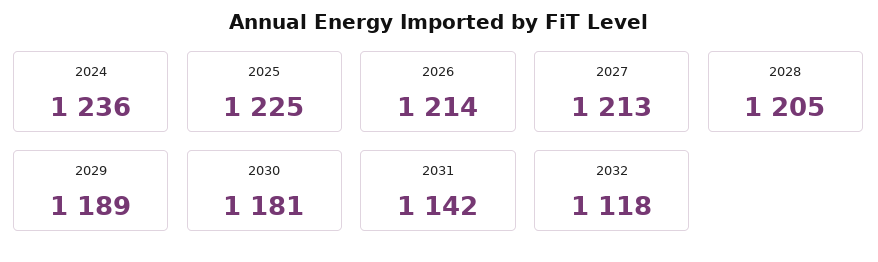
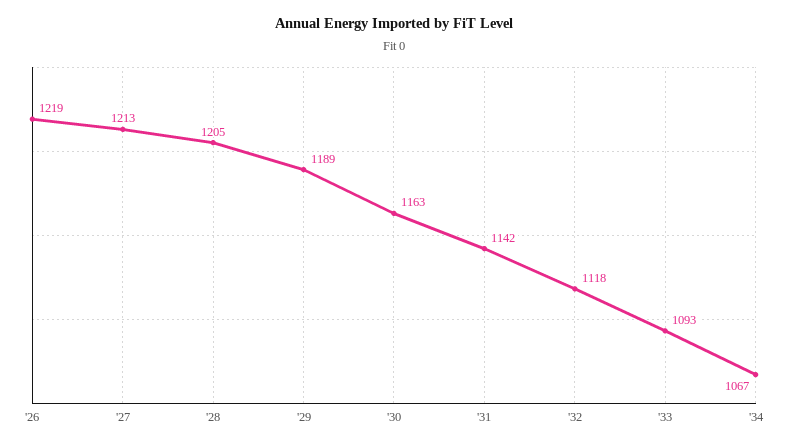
2024: 1236 -> none
2025: 1225 -> none
2026: 1214 -> 1219
2030: 1181 -> 1163
'33: none -> 1093
'34: none -> 1067

